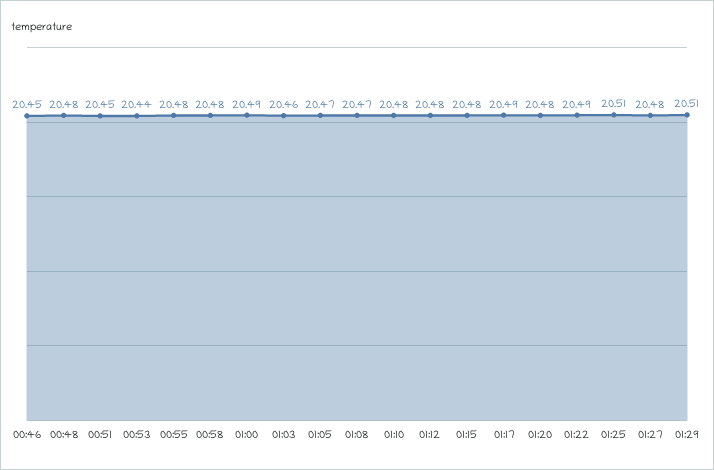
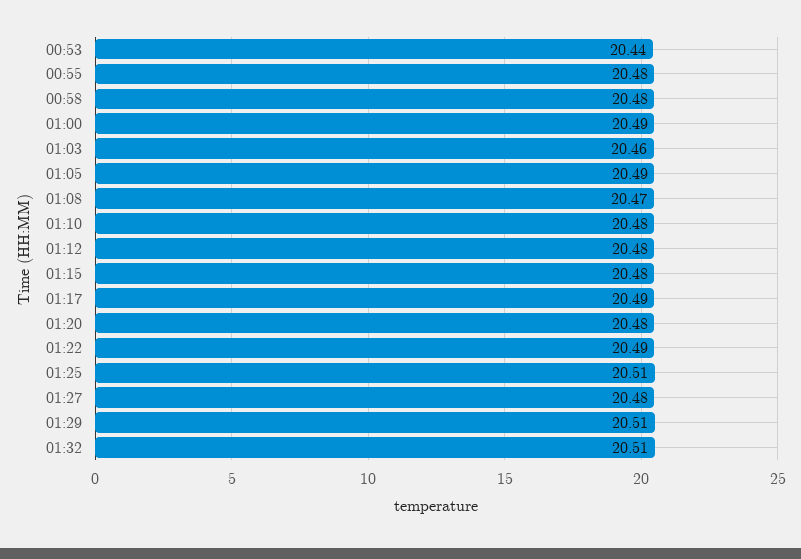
00:46: 20.45 -> none
00:48: 20.48 -> none
00:51: 20.45 -> none
01:05: 20.47 -> 20.49
01:32: none -> 20.51

